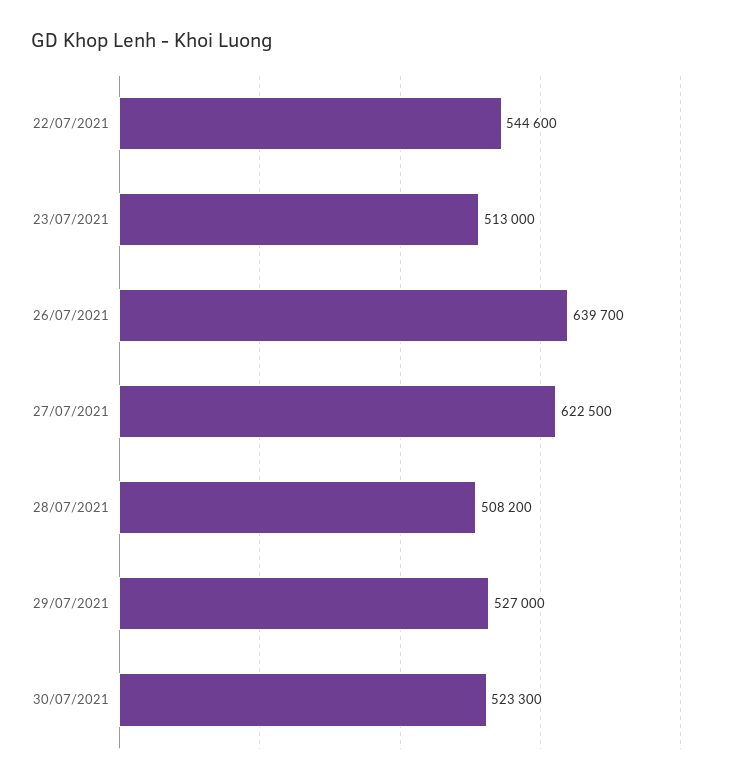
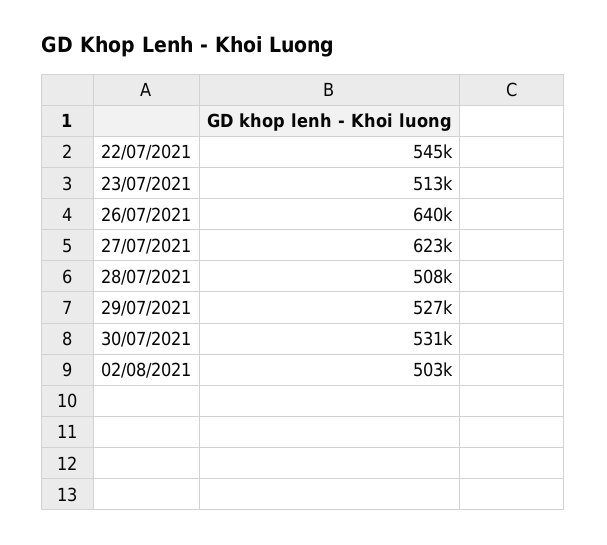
30/07/2021: 523300 -> 531000
02/08/2021: none -> 503000

